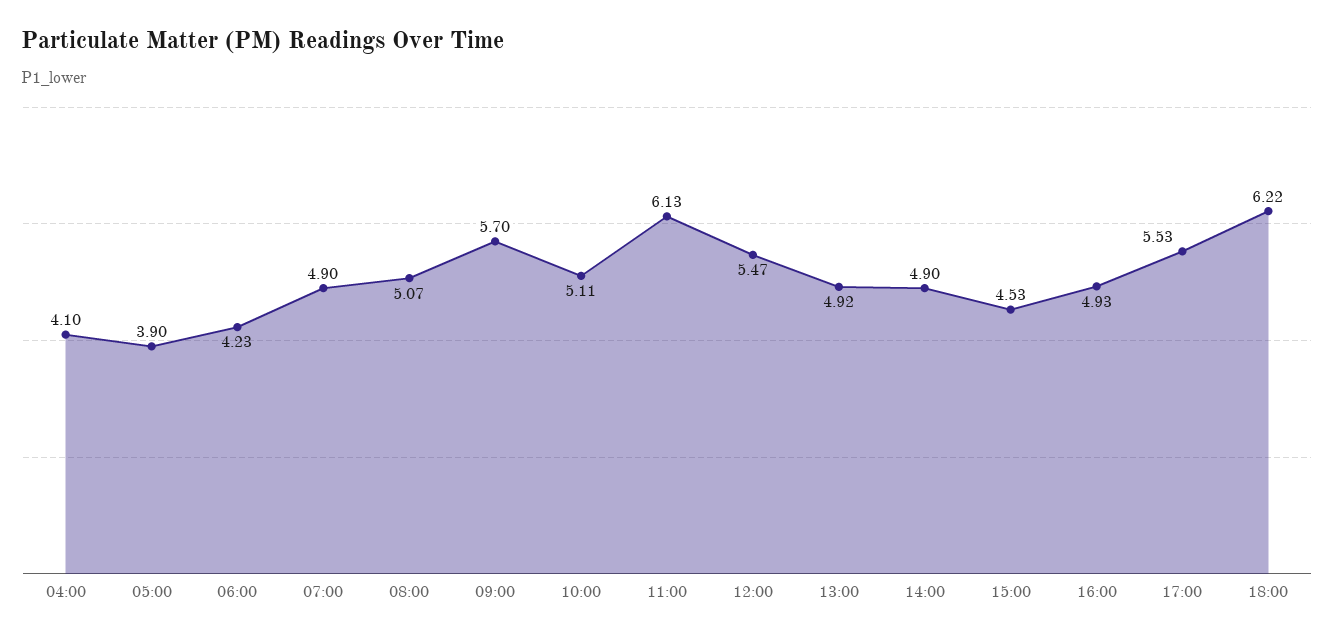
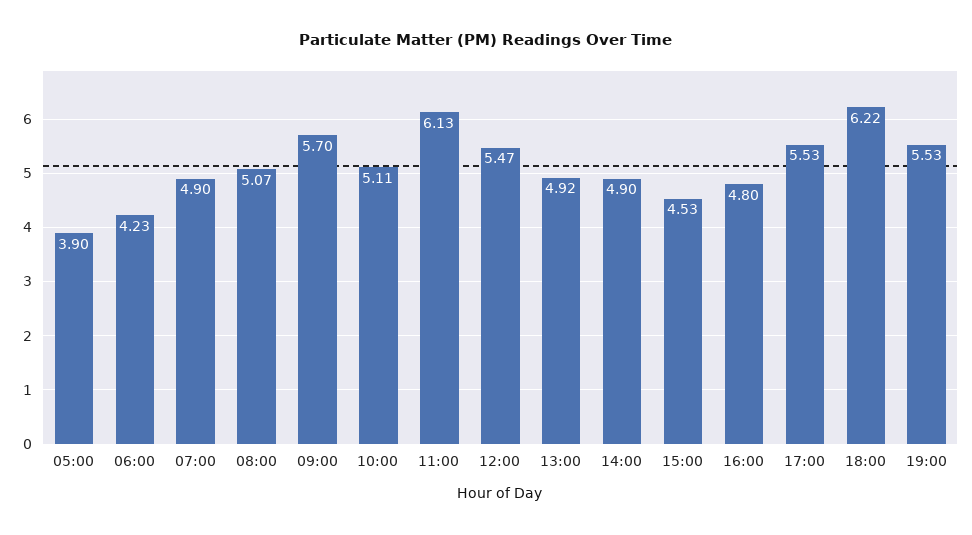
04:00: 4.1 -> none
16:00: 4.93 -> 4.8
19:00: none -> 5.53

